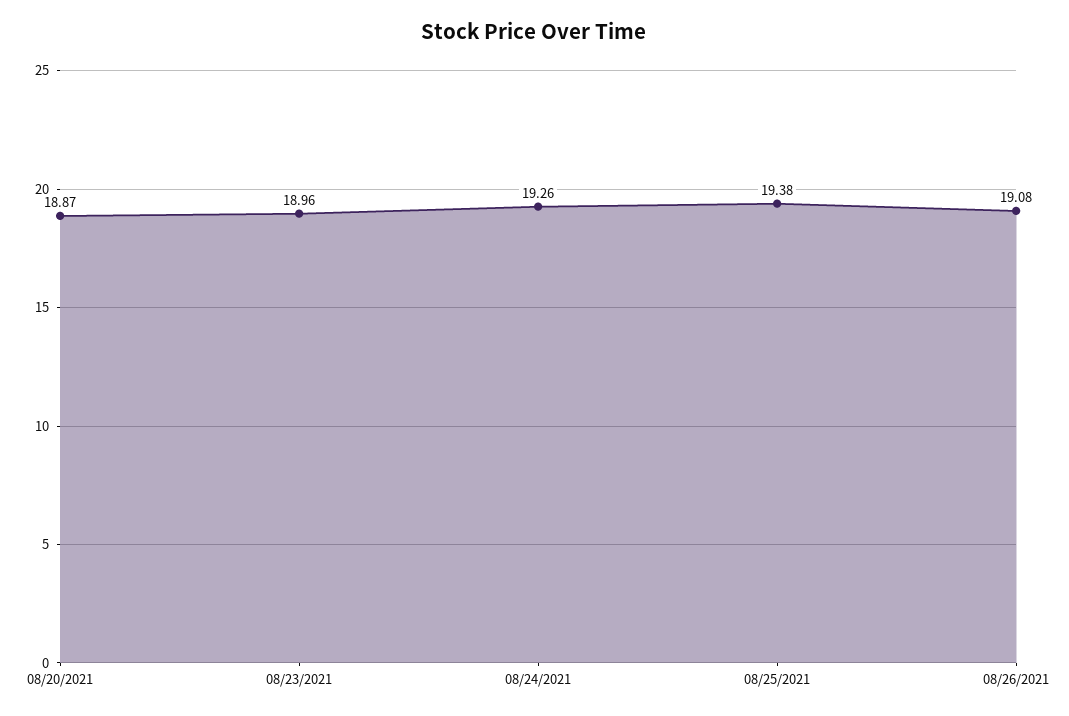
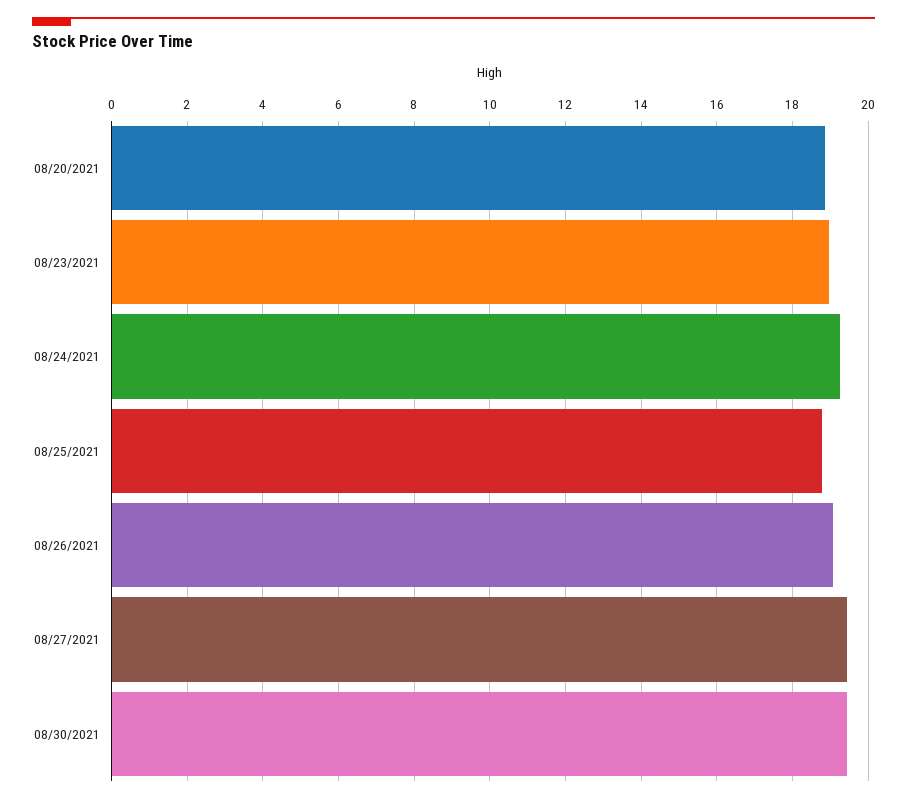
08/25/2021: 19.38 -> 18.8
08/27/2021: none -> 19.4
08/30/2021: none -> 19.4

